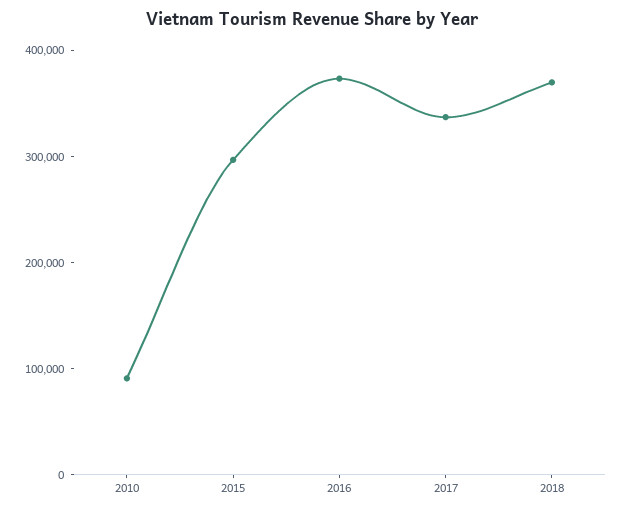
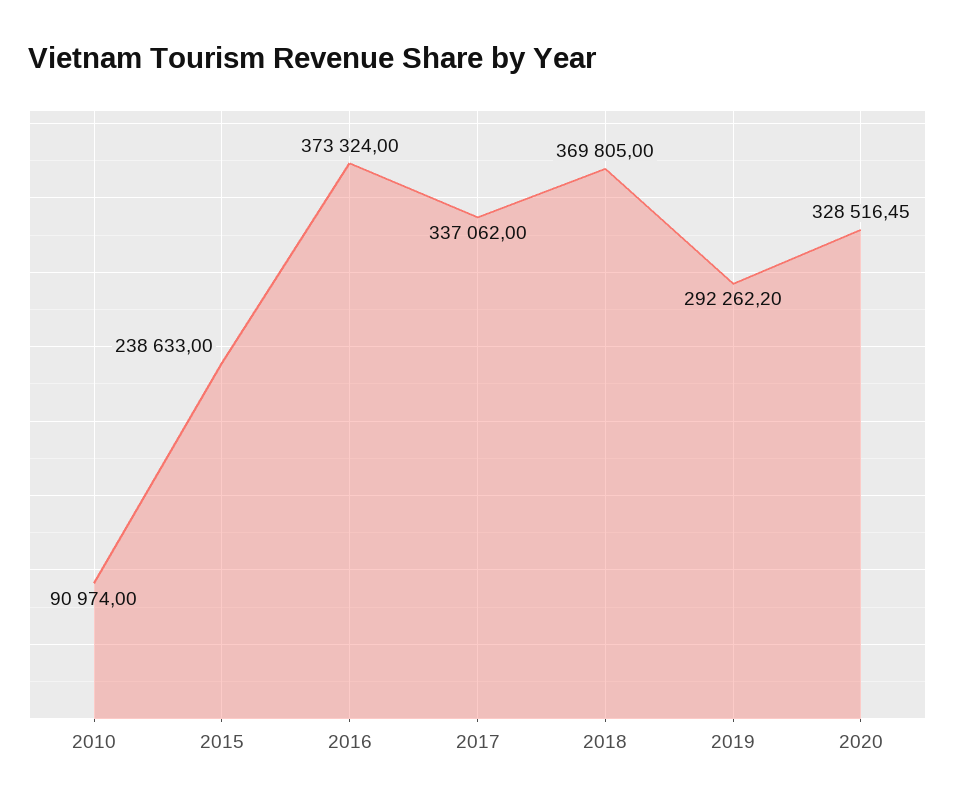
2015: 300000 -> 238633
2019: none -> 292262.2
2020: none -> 328516.45

